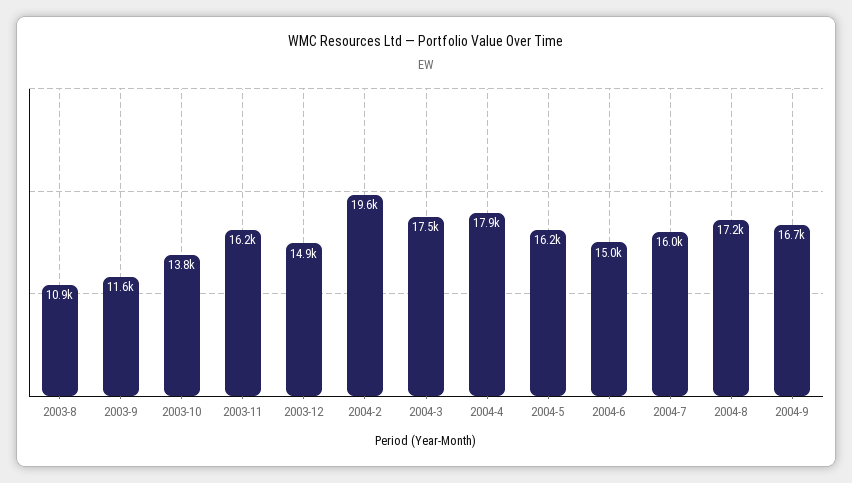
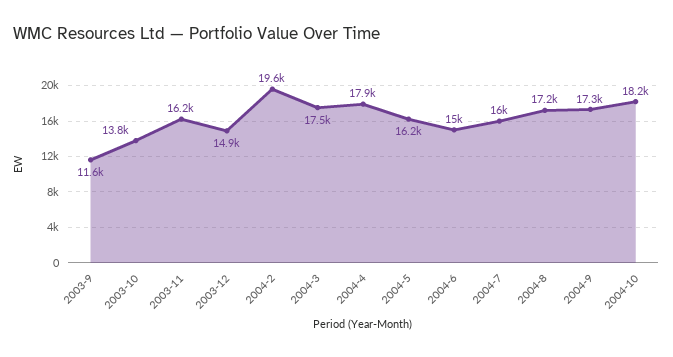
2003-8: 10900 -> none
2004-9: 16700 -> 17300
2004-10: none -> 18200

